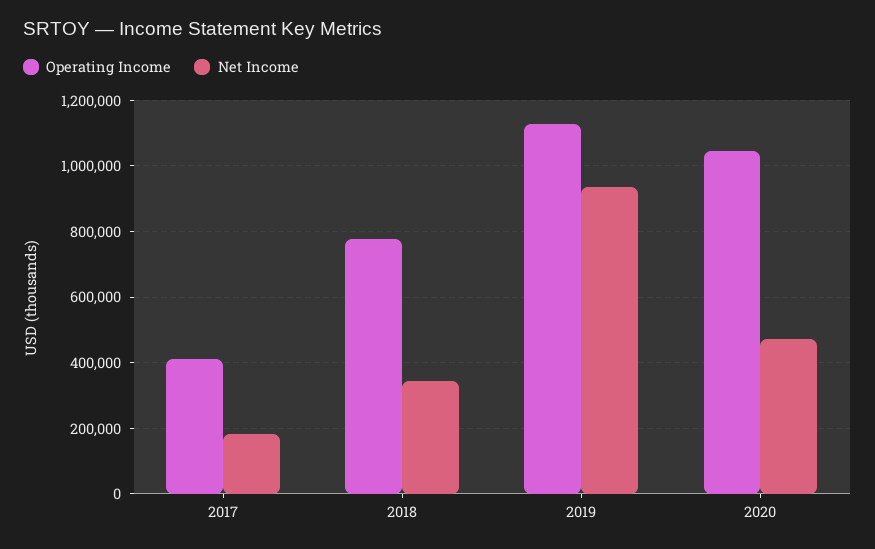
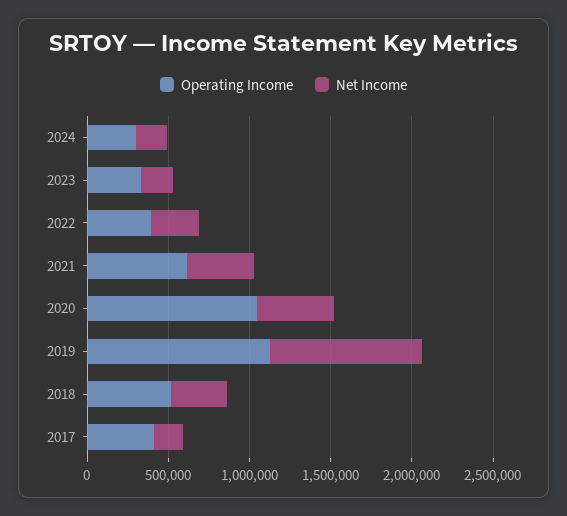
Operating Income, 2018: 780000 -> 500000
Operating Income, 2024: none -> 300000
Net Income, 2024: none -> 200000
Operating Income, 2023: none -> 300000
Net Income, 2023: none -> 200000
Operating Income, 2022: none -> 400000
Net Income, 2022: none -> 300000
Operating Income, 2021: none -> 600000
Net Income, 2021: none -> 400000

